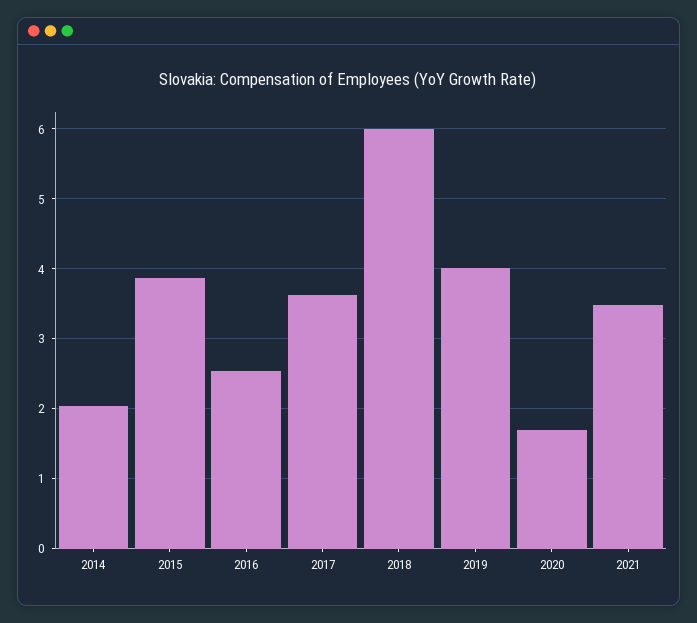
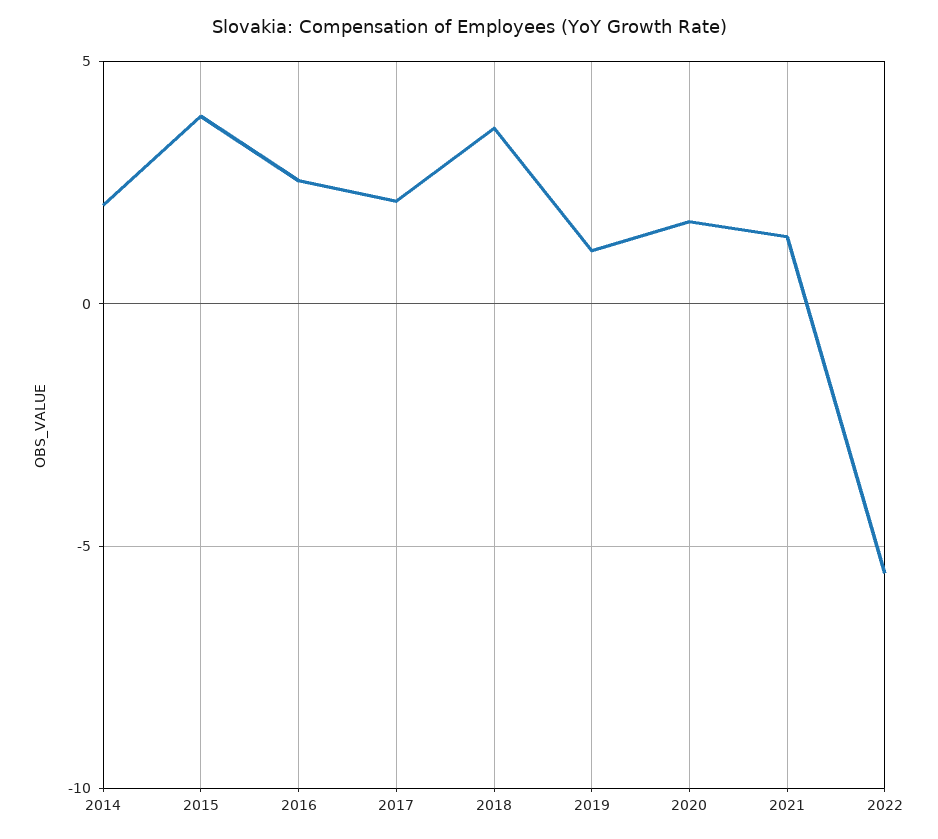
2017: 3.6 -> 2
2018: 6 -> 3.5
2019: 4 -> 1
2021: 3.5 -> 1.5
2022: none -> -5.5

